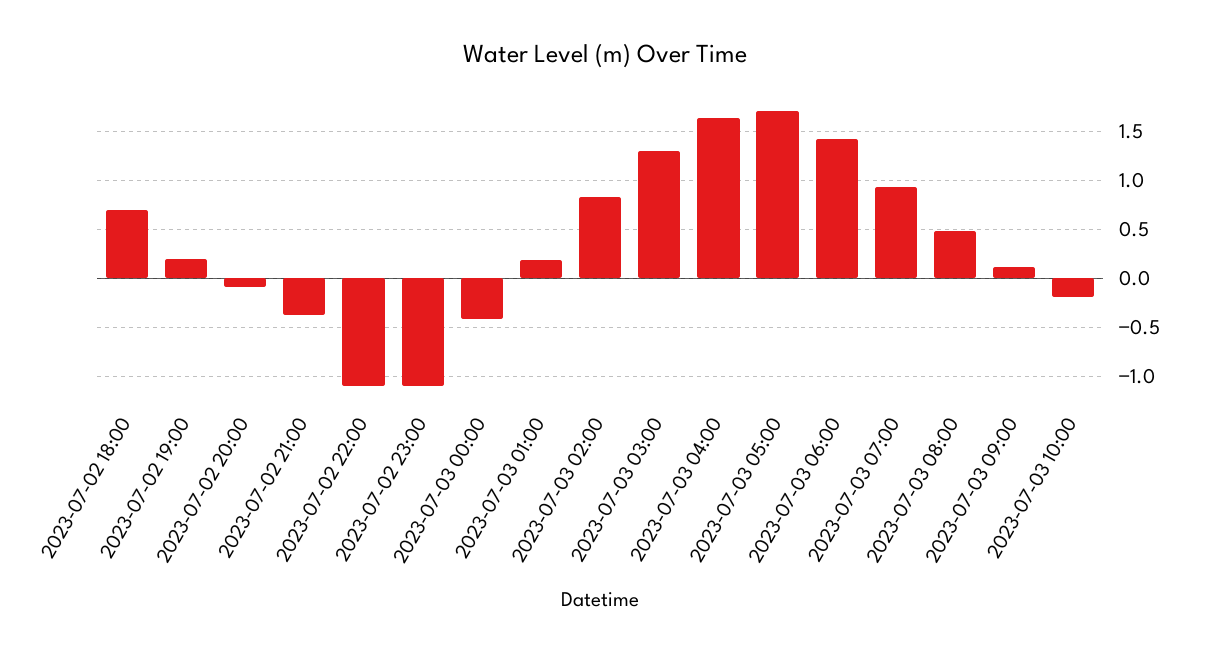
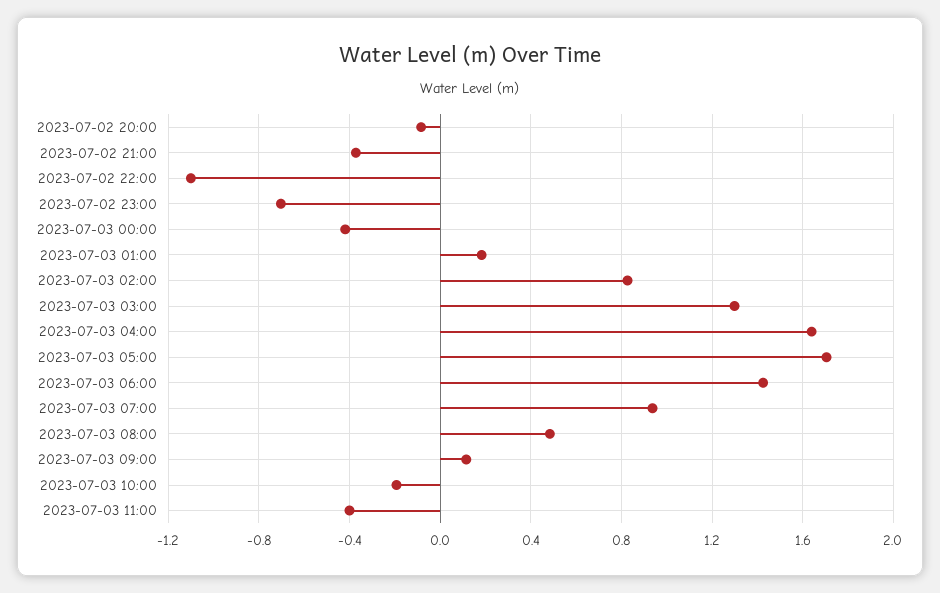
2023-07-02 18:00: 0.7 -> none
2023-07-02 19:00: 0.2 -> none
2023-07-02 23:00: -1.1 -> -0.7
2023-07-03 11:00: none -> -0.4

